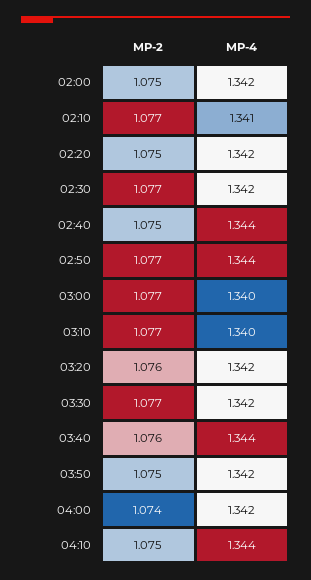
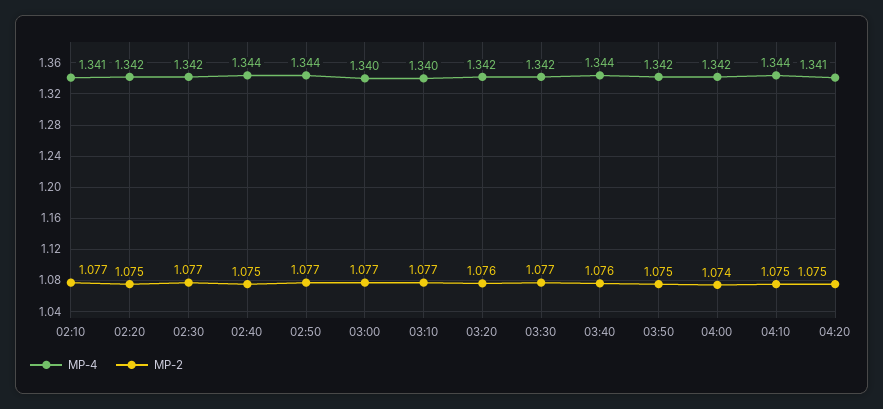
MP-2, 02:00: 1.075 -> none
MP-4, 02:00: 1.342 -> none
MP-4, 04:20: none -> 1.341
MP-2, 04:20: none -> 1.075

